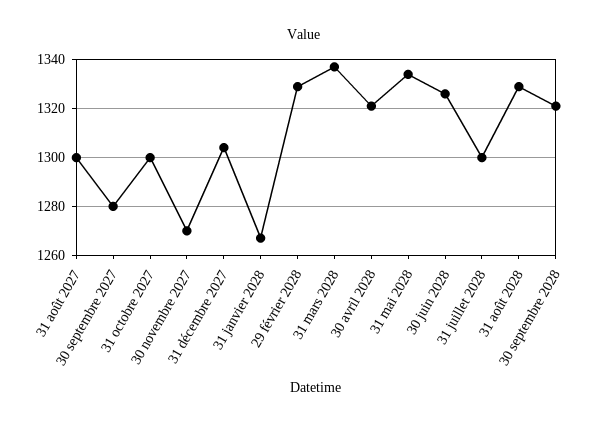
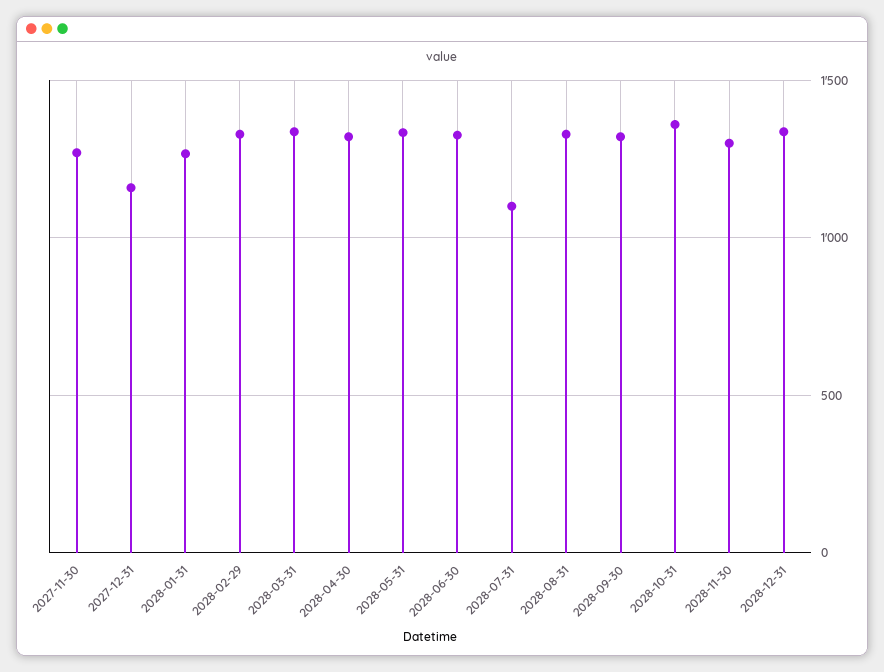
31 août 2027: 1300 -> none
30 septembre 2027: 1280 -> none
31 octobre 2027: 1300 -> none
31 décembre 2027: 1305 -> 1150
31 juillet 2028: 1300 -> 1100
2028-10-31: none -> 1350
2028-11-30: none -> 1300
2028-12-31: none -> 1350

